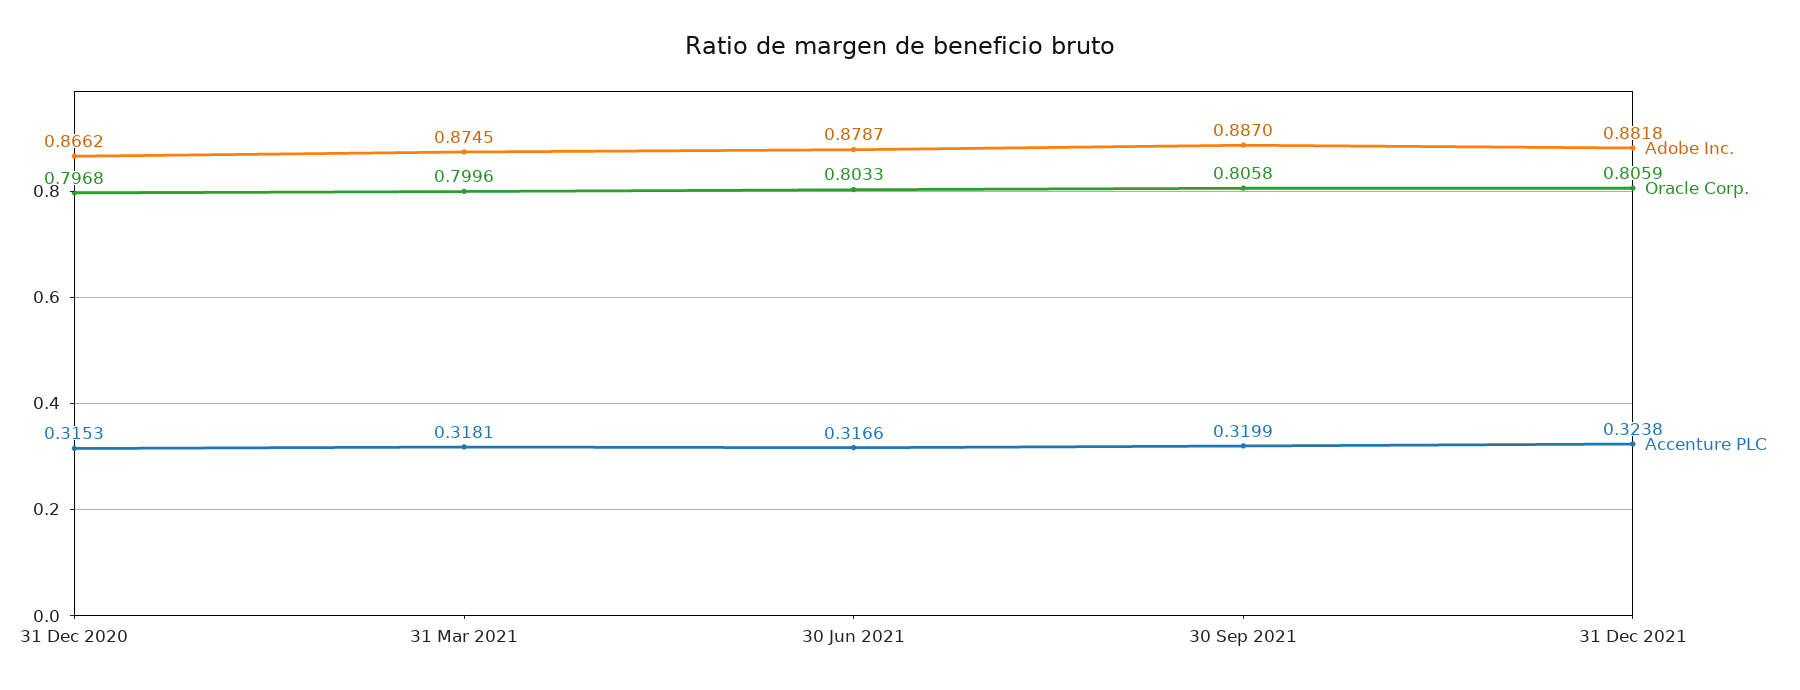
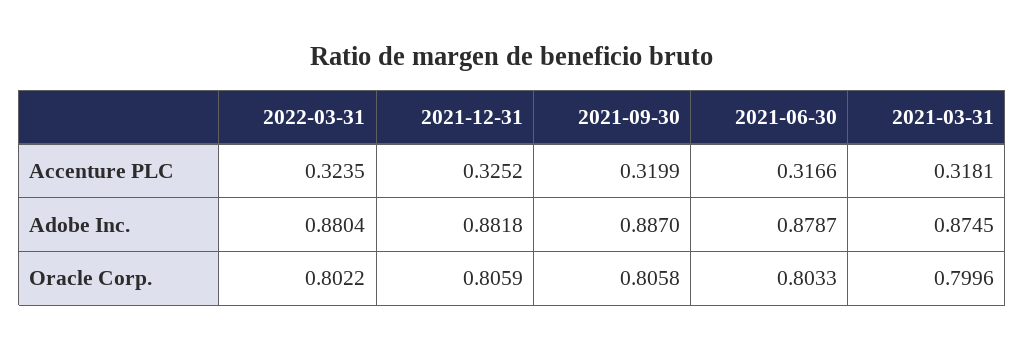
Adobe Inc., 31 Dec 2020: 0.8662 -> none
Oracle Corp., 31 Dec 2020: 0.7968 -> none
Accenture PLC, 31 Dec 2020: 0.3153 -> none
Accenture PLC, 31 Dec 2021: 0.3238 -> 0.3252
Accenture PLC, 2022-03-31: none -> 0.3235
Adobe Inc., 2022-03-31: none -> 0.8804
Oracle Corp., 2022-03-31: none -> 0.8022

